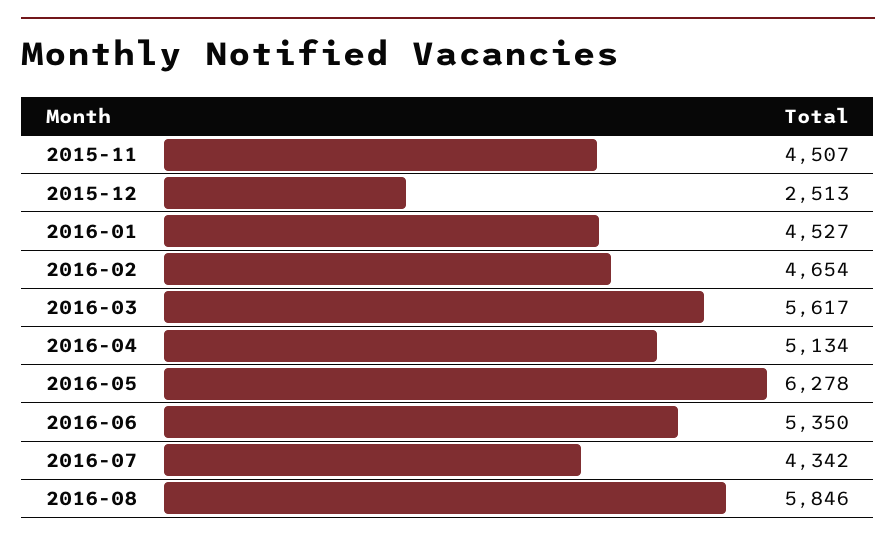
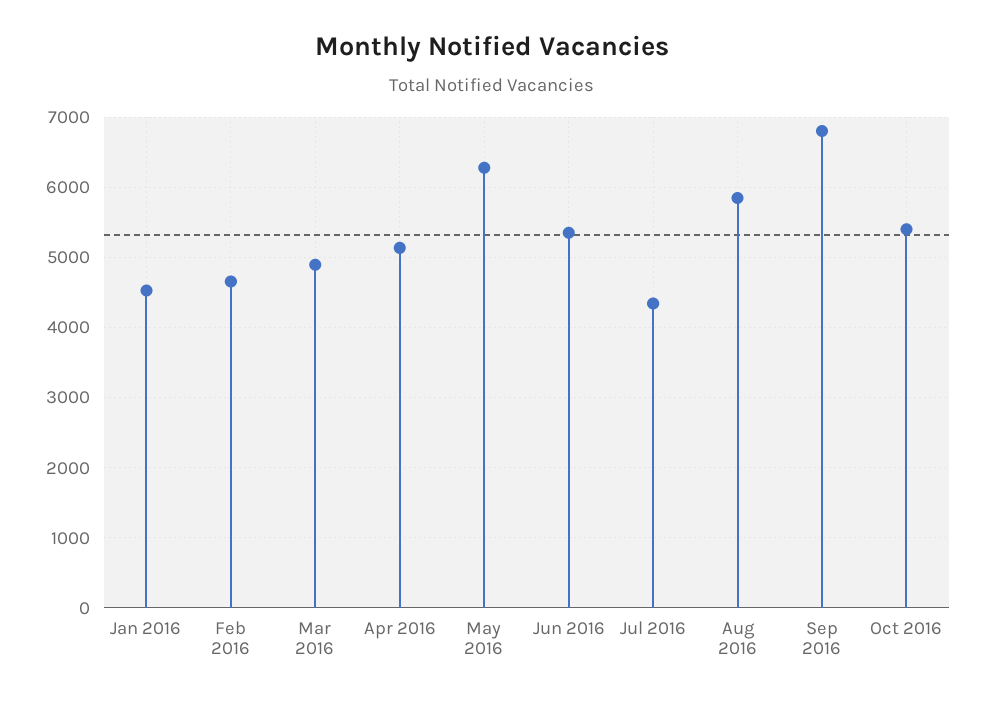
2015-11: 4507 -> none
2015-12: 2513 -> none
2016-03: 5617 -> 4900
Sep 2016: none -> 6800
Oct 2016: none -> 5400

